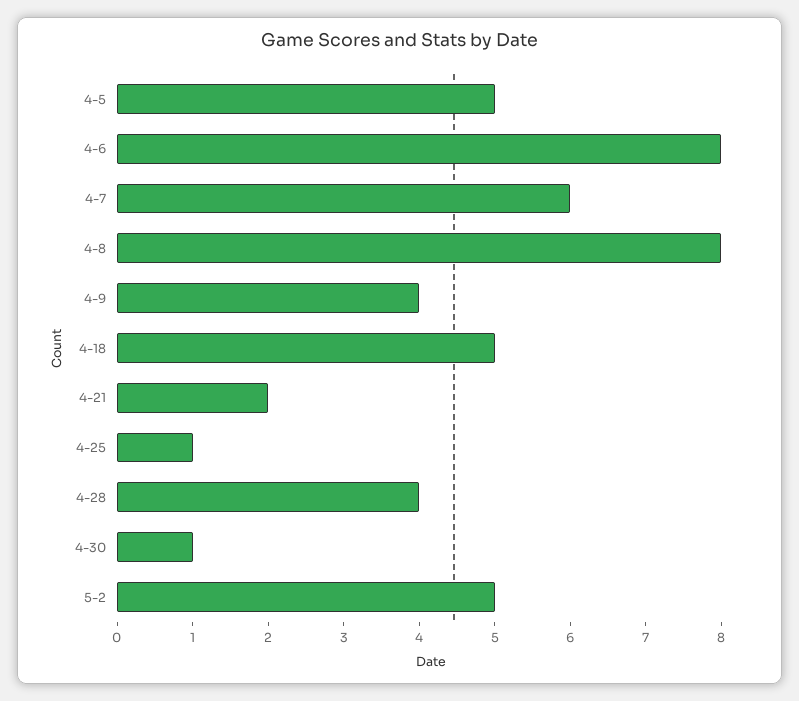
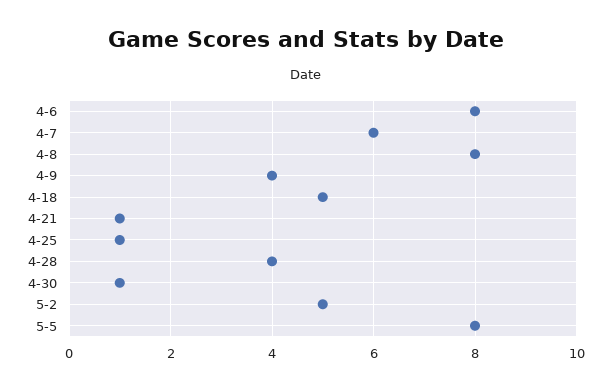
4-5: 5 -> none
4-21: 2 -> 1
5-5: none -> 8

